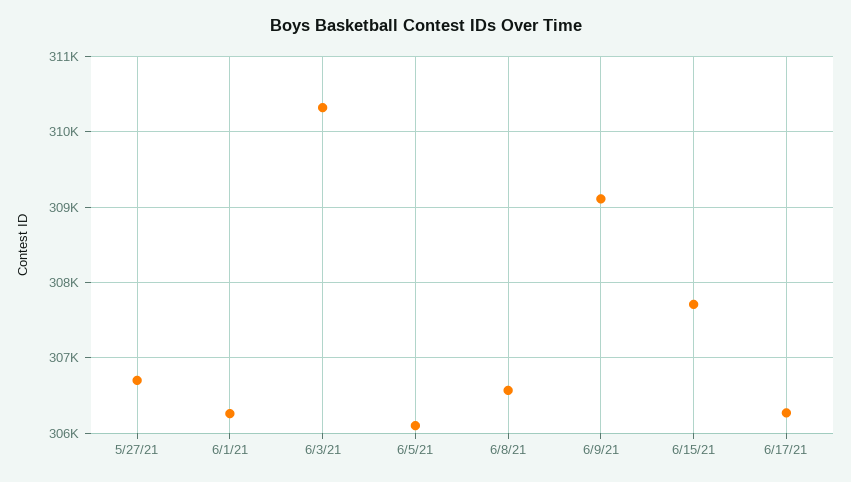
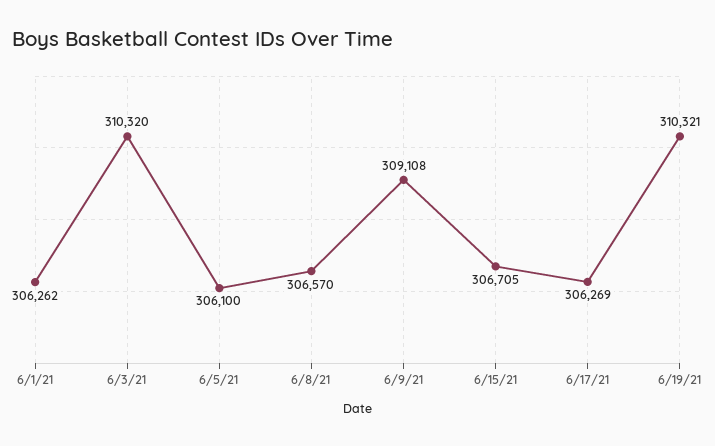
5/27/21: 306700 -> none
6/15/21: 307700 -> 306705
6/19/21: none -> 310321

